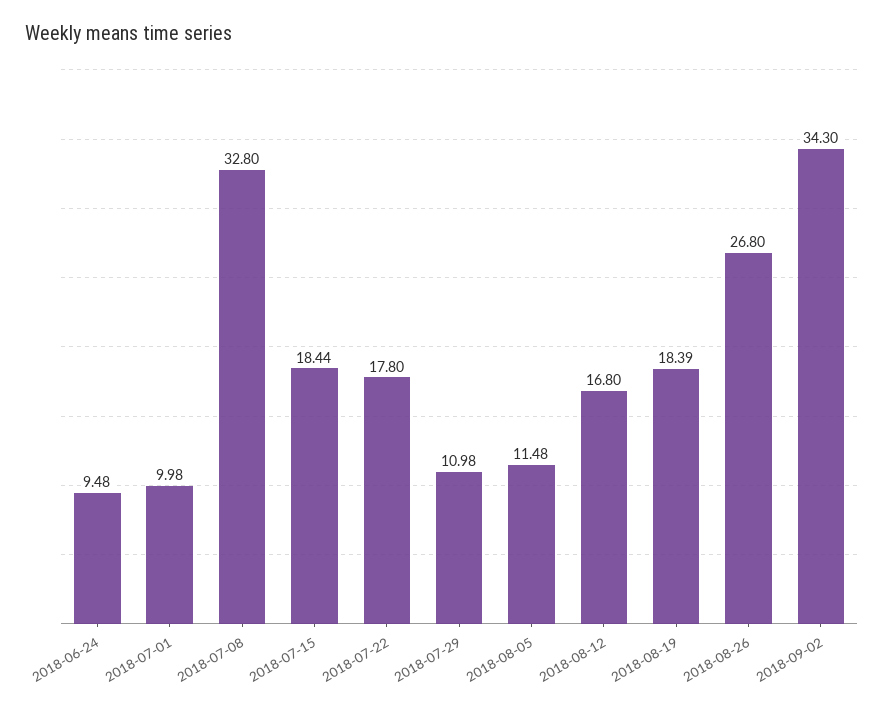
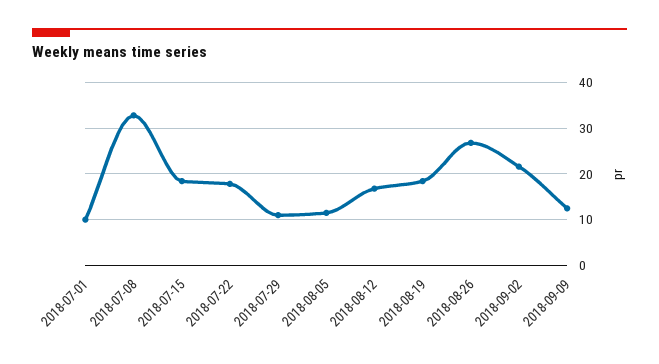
2018-06-24: 9.48 -> none
2018-09-02: 34.3 -> 22
2018-09-09: none -> 12

